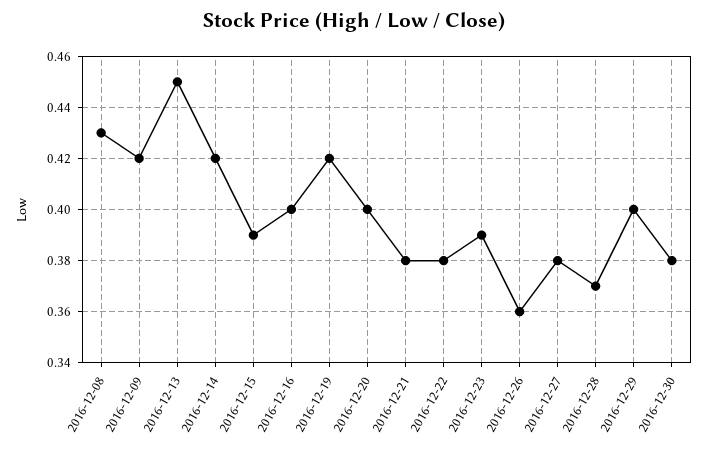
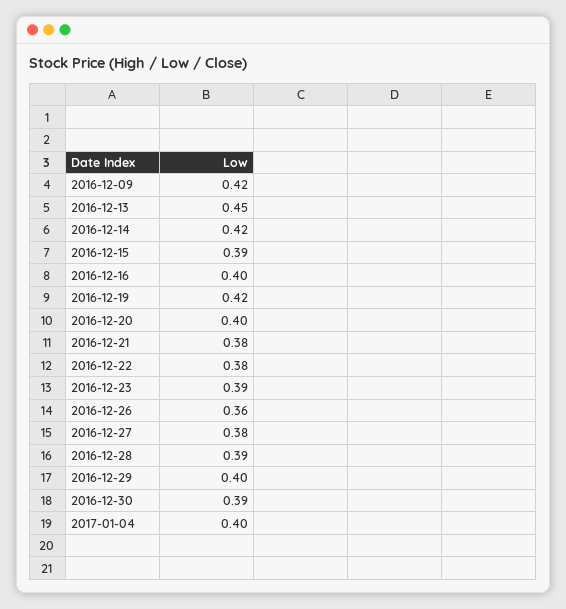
2016-12-08: 0.43 -> none
2016-12-28: 0.37 -> 0.39
2016-12-30: 0.38 -> 0.39
2017-01-04: none -> 0.4

